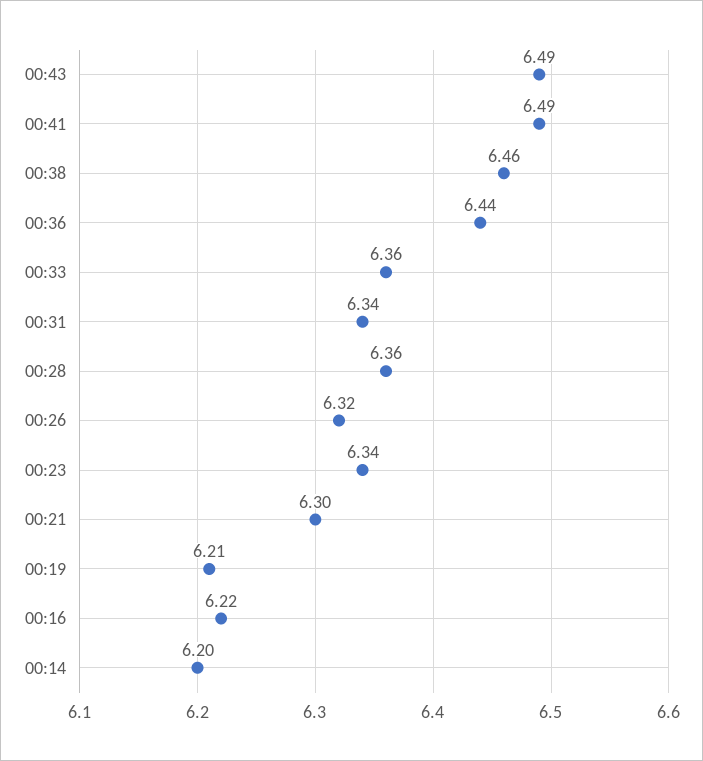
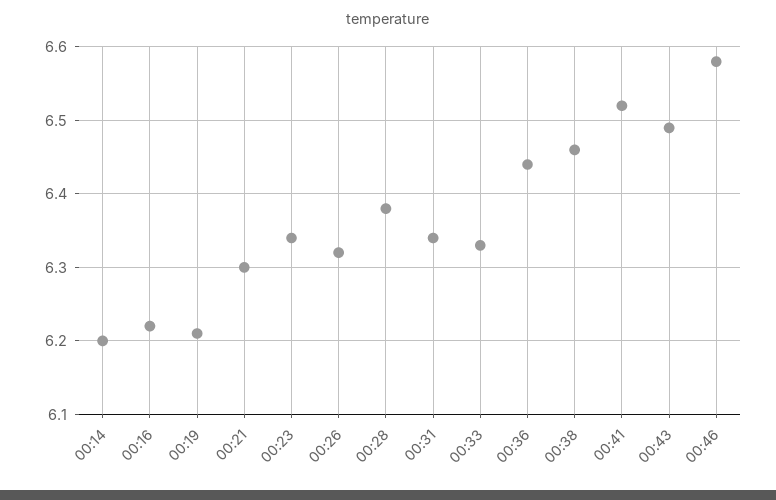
00:41: 6.49 -> 6.52
00:33: 6.36 -> 6.33
00:28: 6.36 -> 6.38
00:46: none -> 6.58

